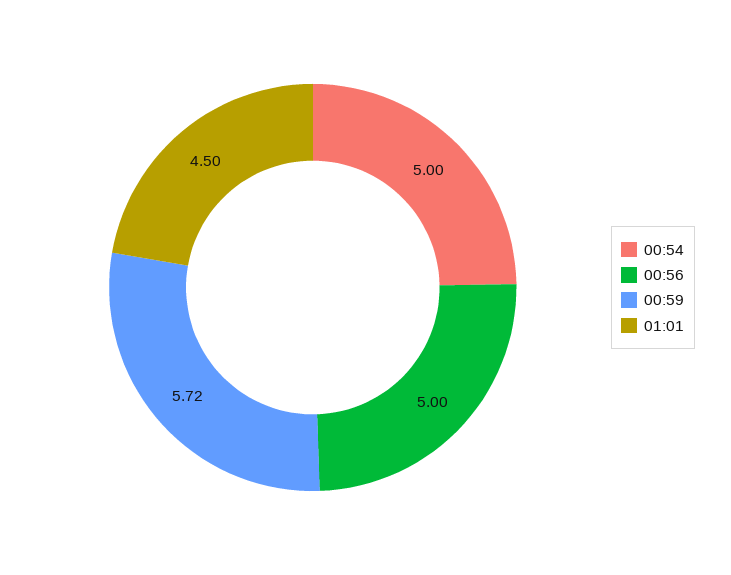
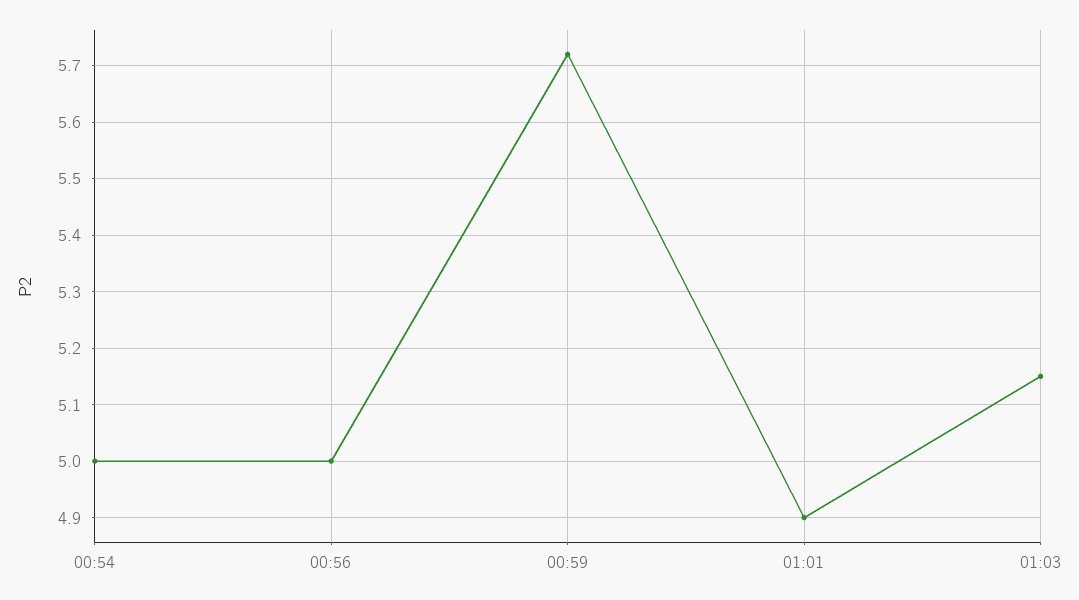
01:01: 4.5 -> 4.9
01:03: none -> 5.15

